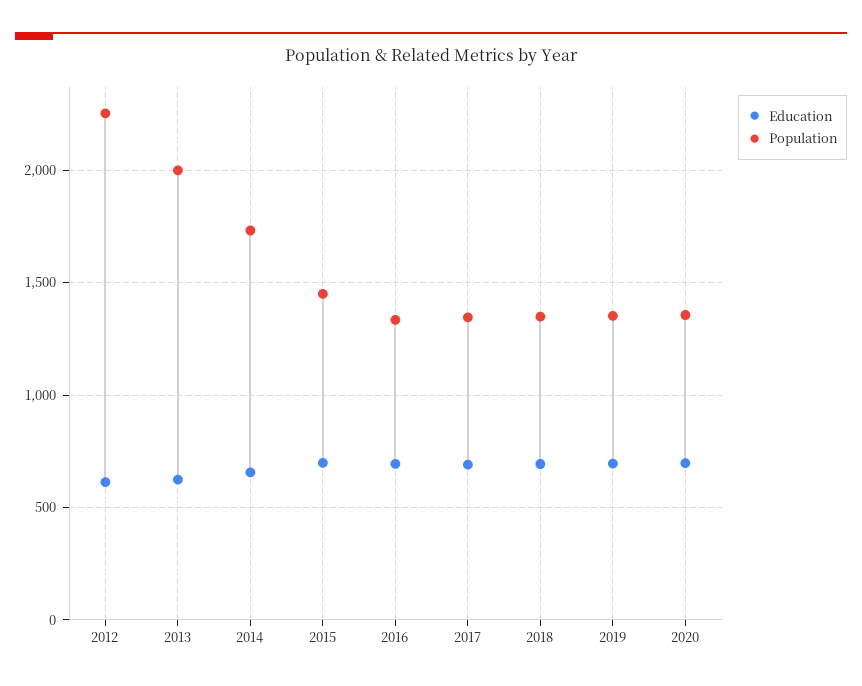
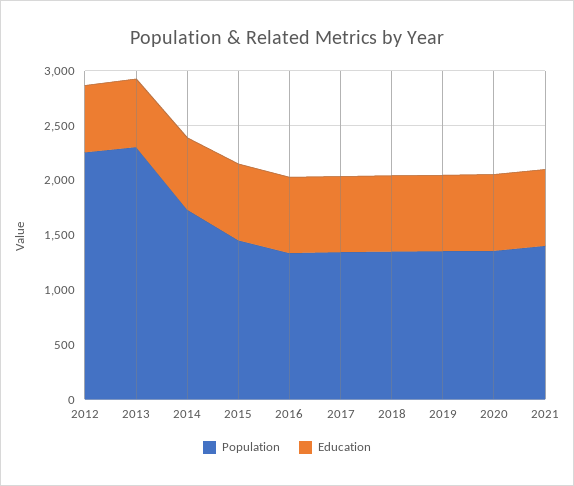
Population, 2013: 2000 -> 2300
Population, 2021: none -> 1400
Education, 2021: none -> 700

